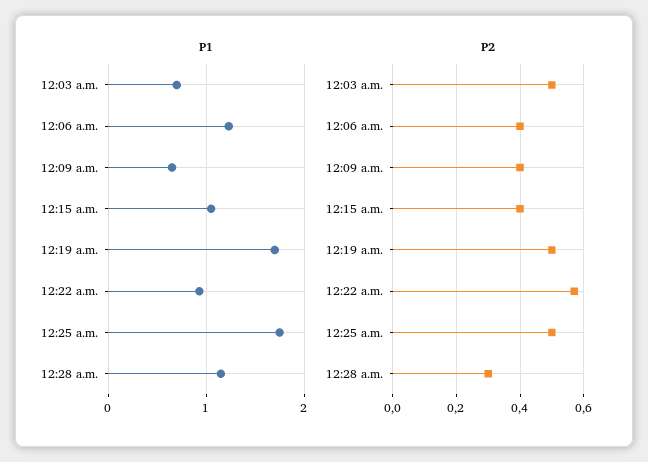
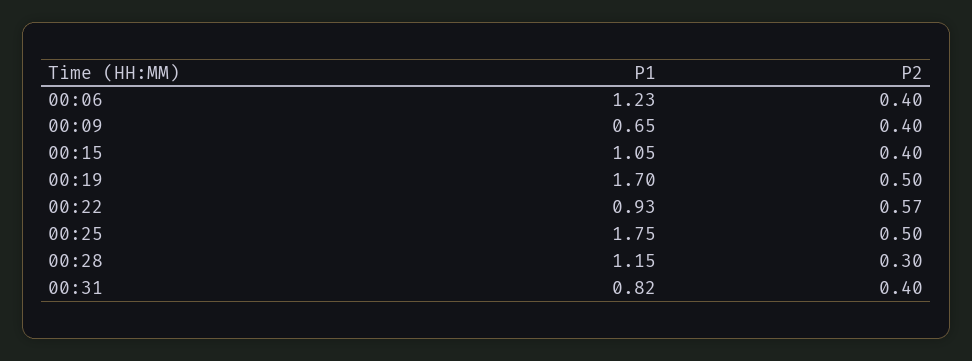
P1, 12:03 a.m.: 0.7 -> none
P2, 12:03 a.m.: 0.5 -> none
P1, 00:31: none -> 0.82
P2, 00:31: none -> 0.4

